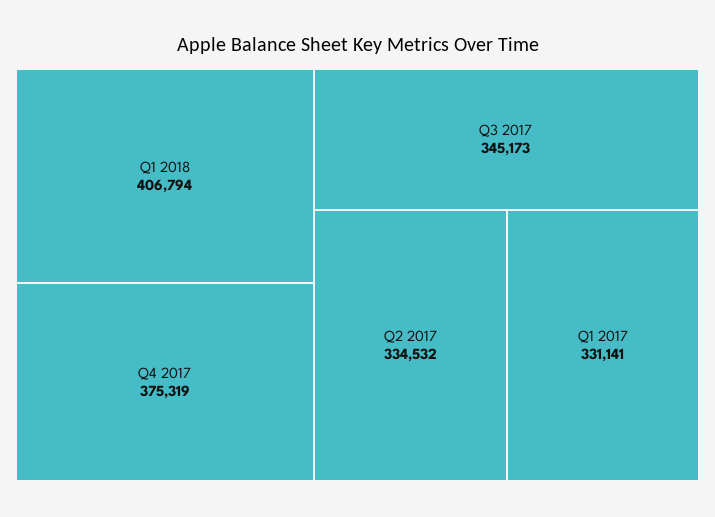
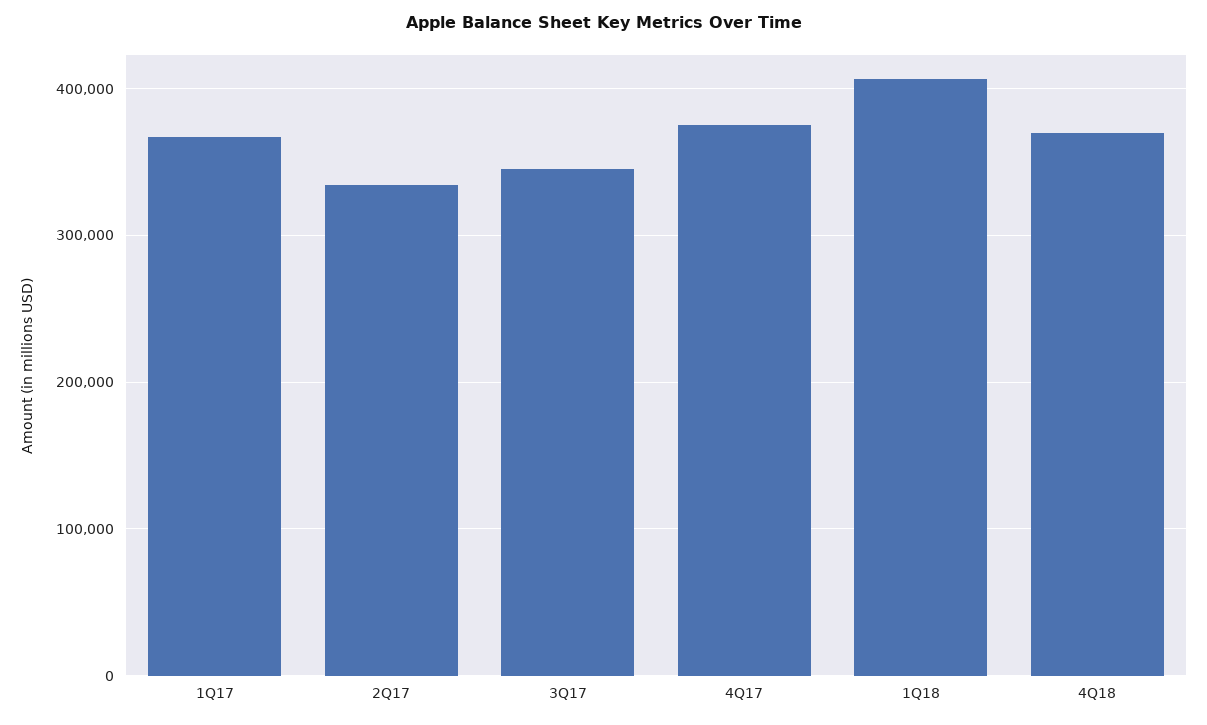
Q1 2017: 331141 -> 370000
4Q18: none -> 370000

